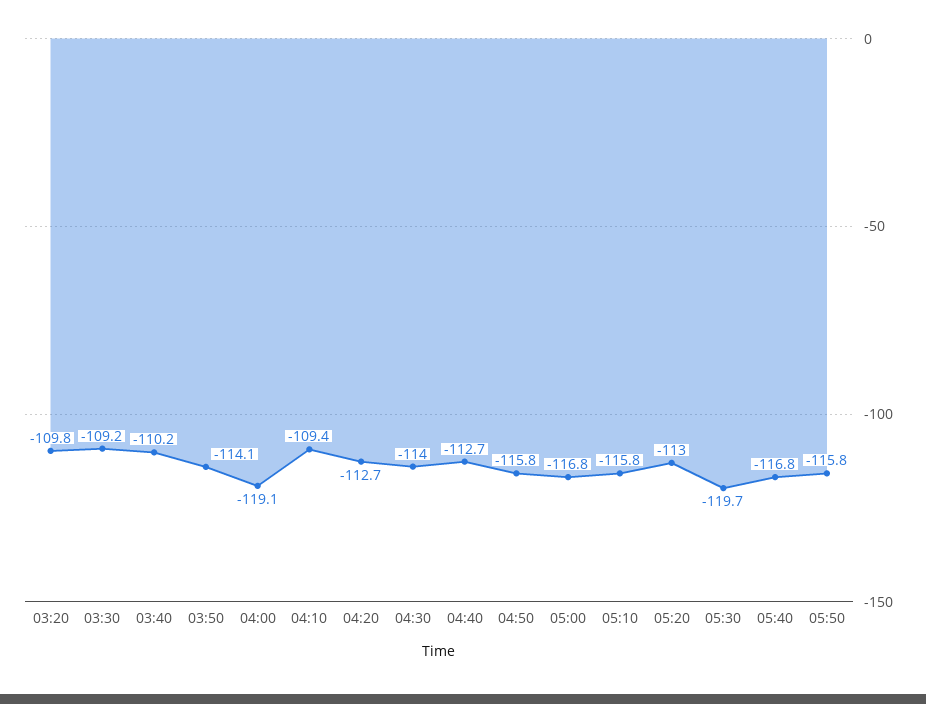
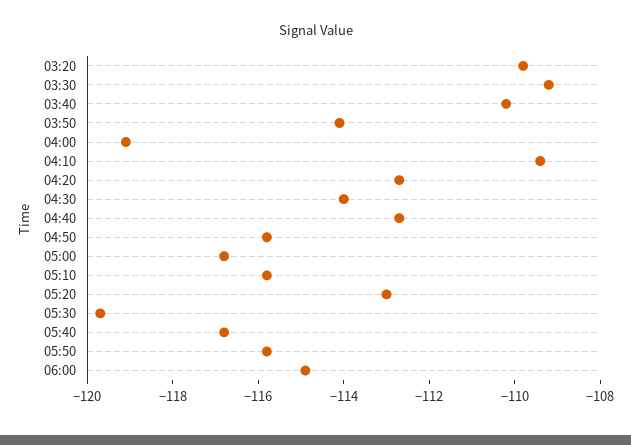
06:00: none -> -115

